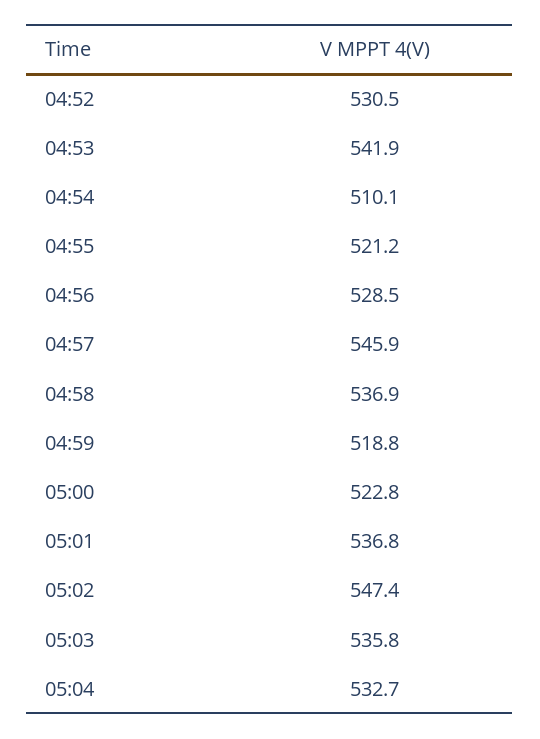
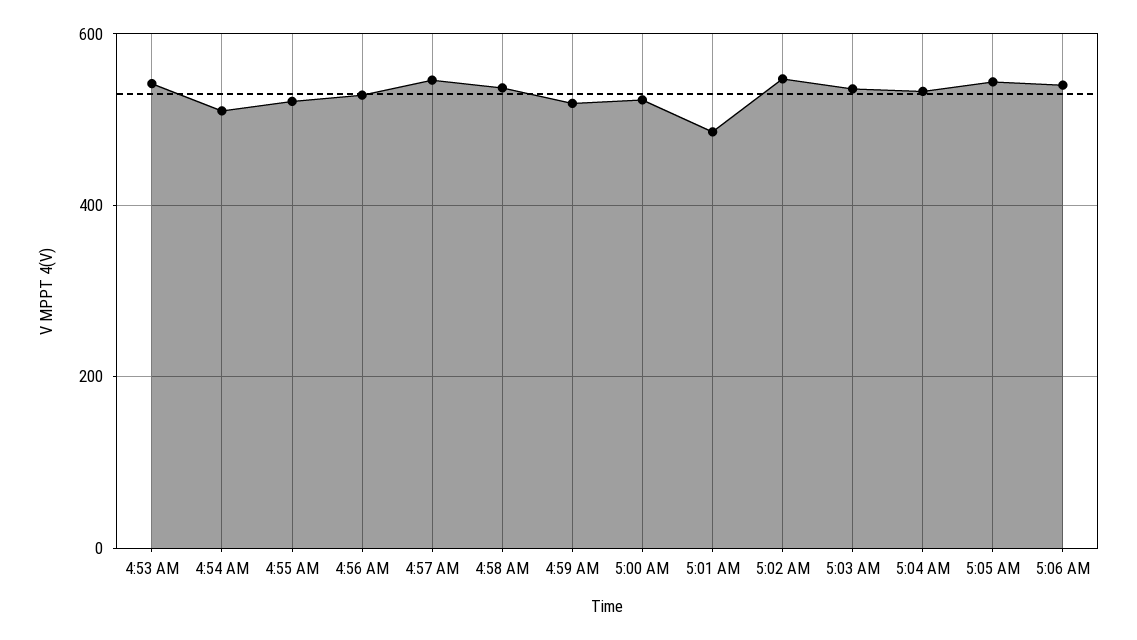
04:52: 530.5 -> none
05:01: 536.8 -> 480
5:05 AM: none -> 540
5:06 AM: none -> 540

